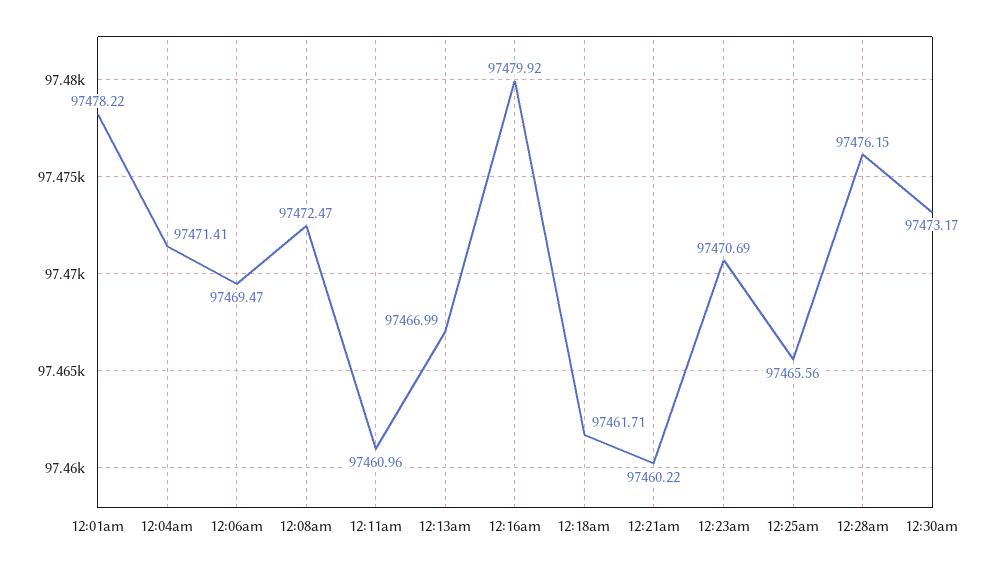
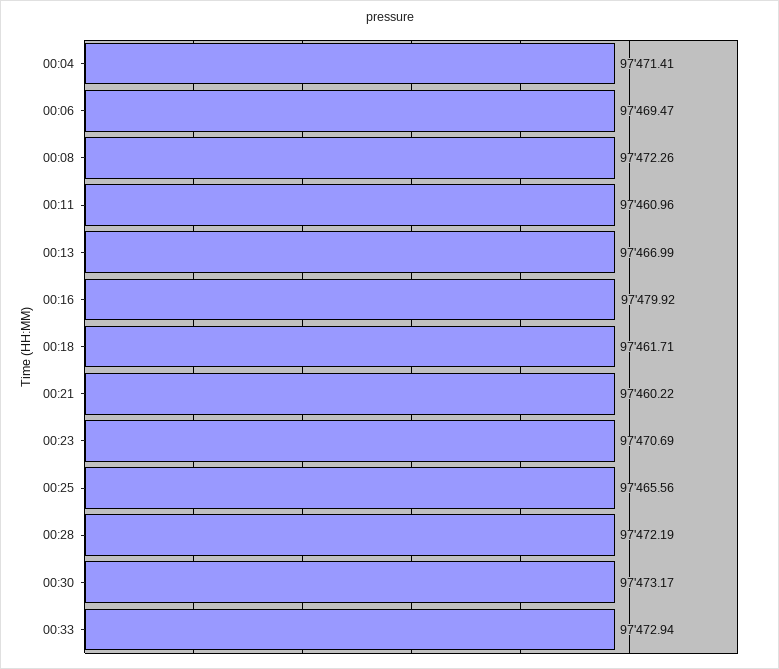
12:01am: 97478.22 -> none
12:08am: 97472.47 -> 97472.26
12:28am: 97476.15 -> 97472.19
00:33: none -> 97472.94

